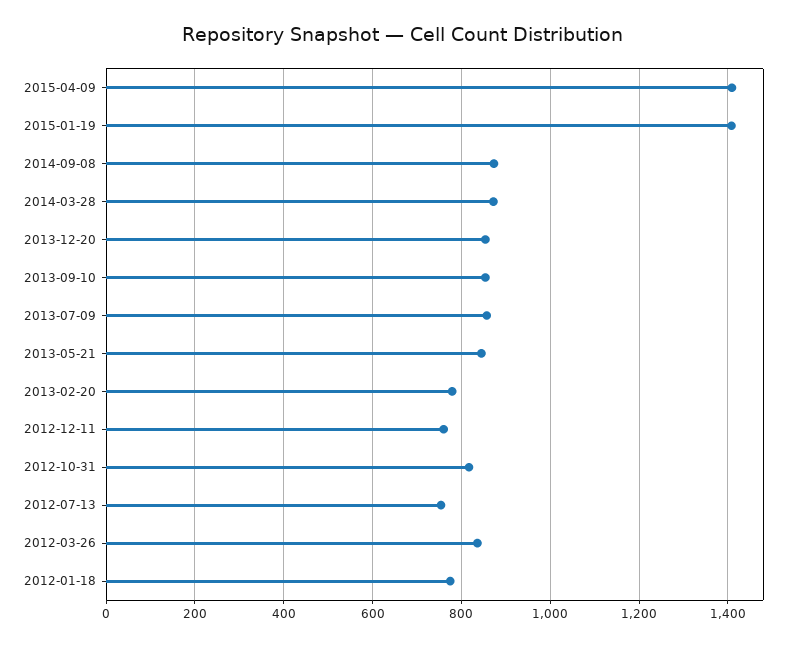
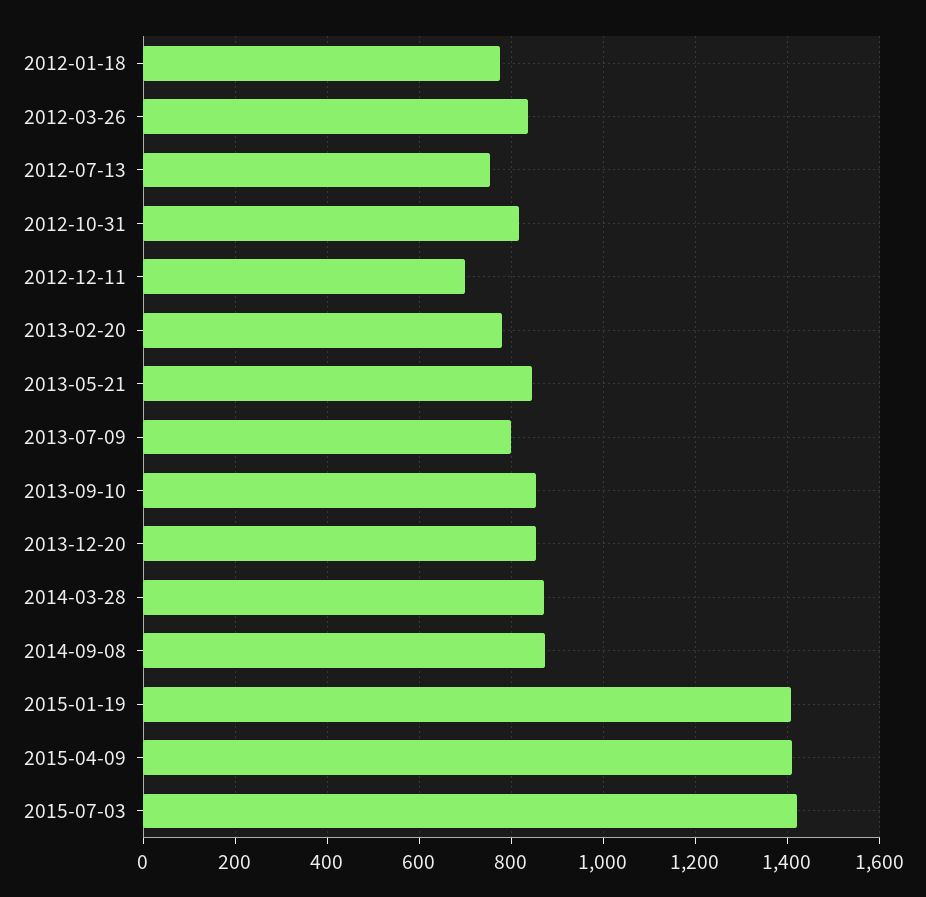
2013-07-09: 860 -> 800
2012-12-11: 760 -> 700
2015-07-03: none -> 1420

